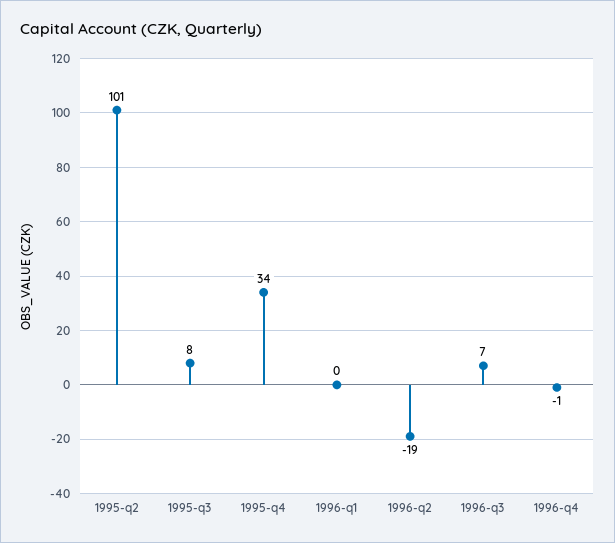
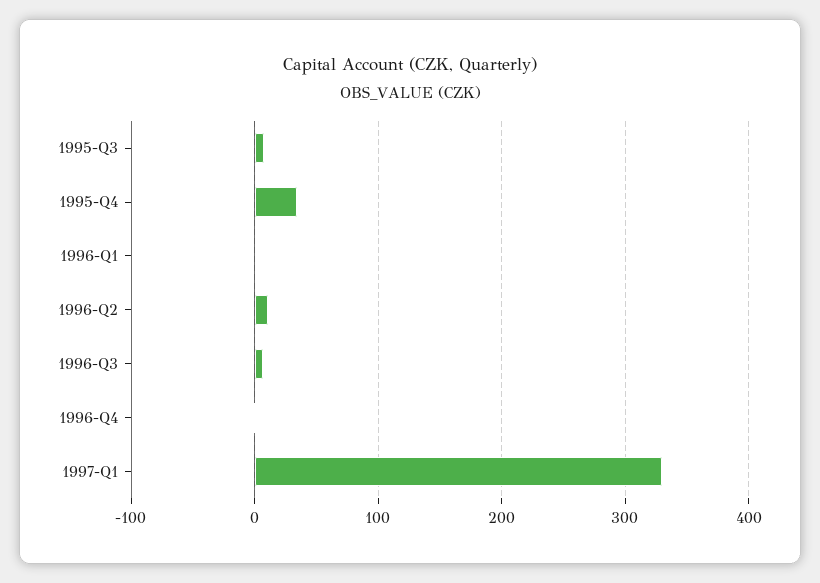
1995-q2: 101 -> none
1996-q2: -19 -> 10
1997-Q1: none -> 330

